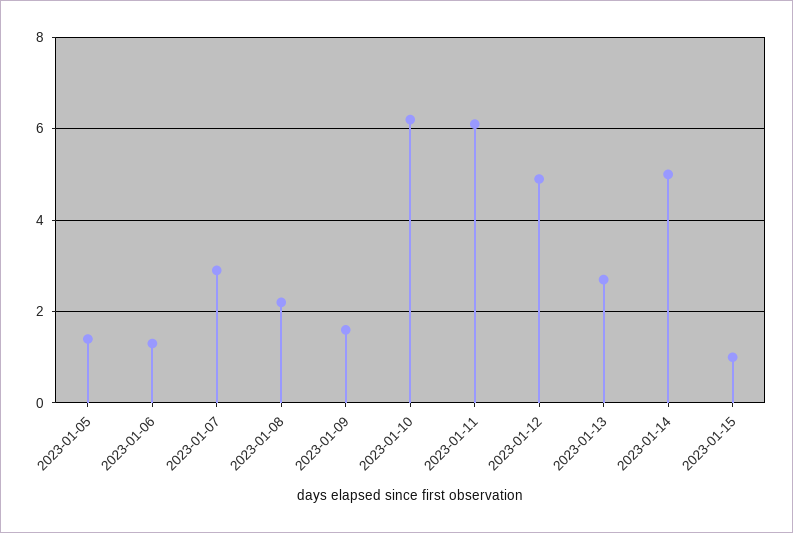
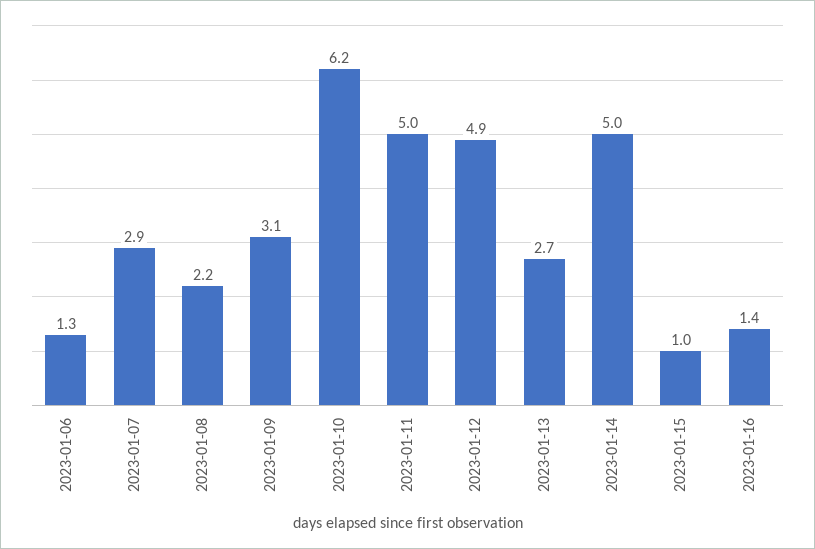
2023-01-05: 1.5 -> none
2023-01-09: 1.5 -> 3.1
2023-01-11: 6 -> 5
2023-01-16: none -> 1.4

